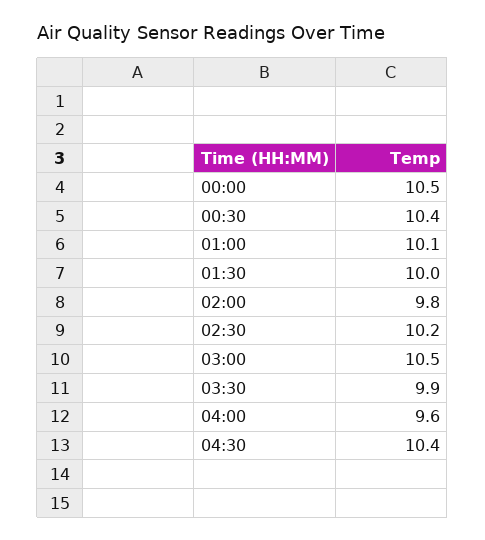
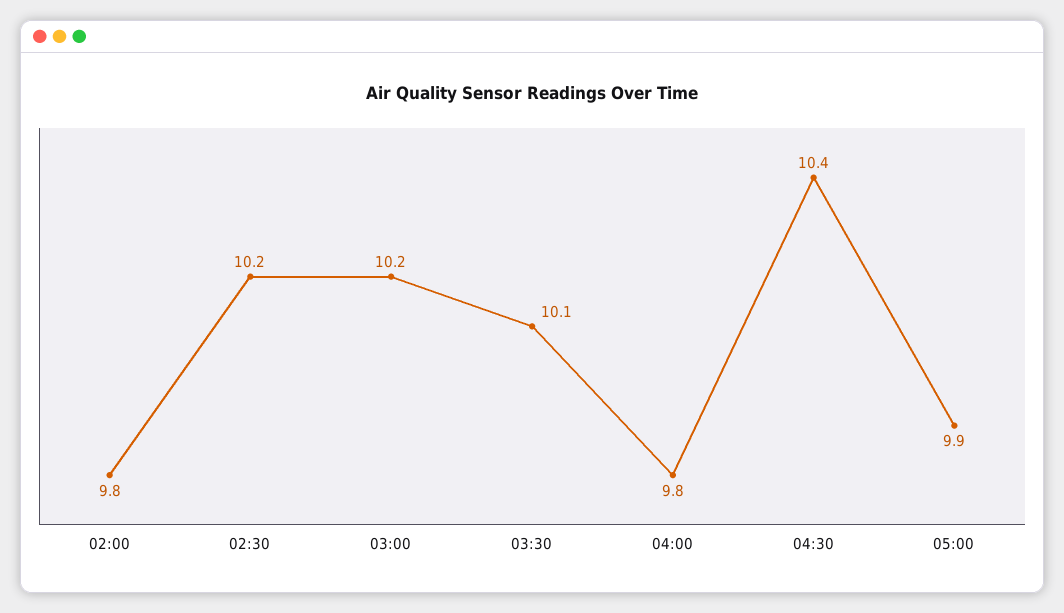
00:00: 10.5 -> none
00:30: 10.4 -> none
01:00: 10.1 -> none
01:30: 10 -> none
03:00: 10.5 -> 10.2
03:30: 9.9 -> 10.1
04:00: 9.6 -> 9.8
05:00: none -> 9.9

